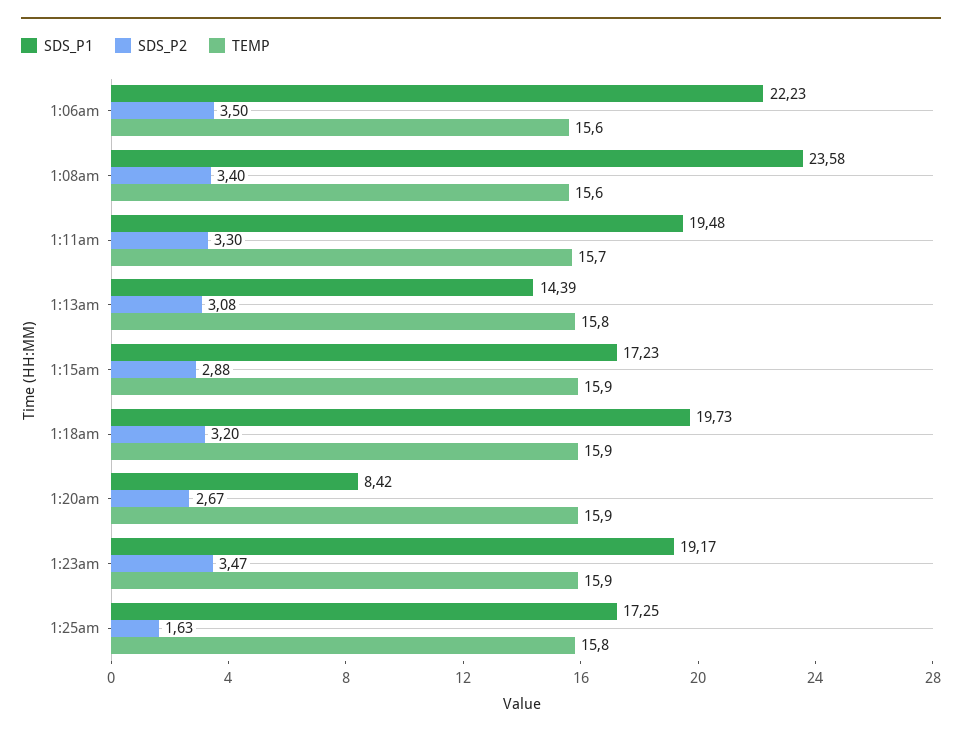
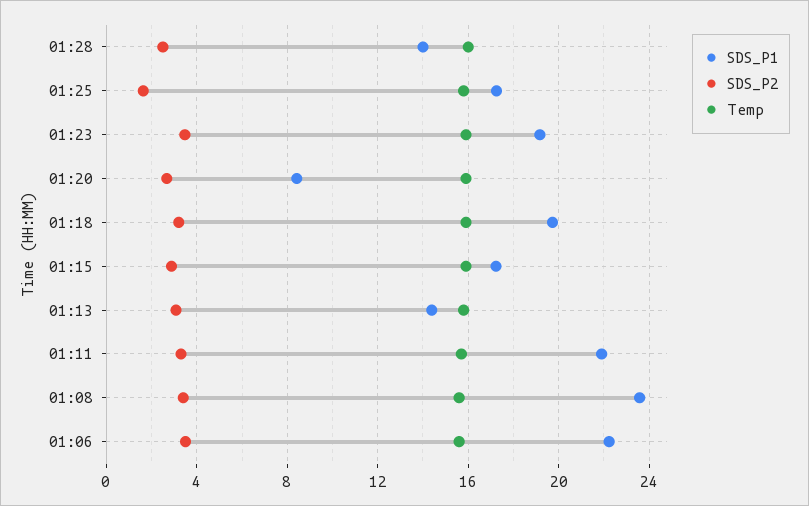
SDS_P1, 1:11am: 19.48 -> 22
SDS_P1, 01:28: none -> 14
SDS_P2, 01:28: none -> 2.5
TEMP, 01:28: none -> 16

